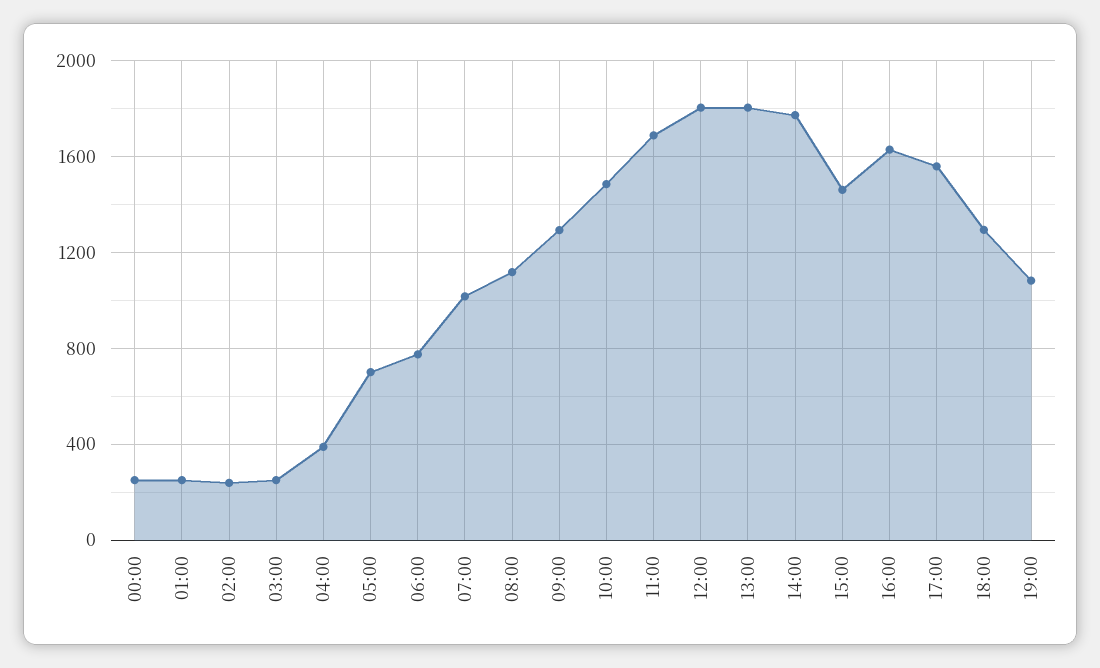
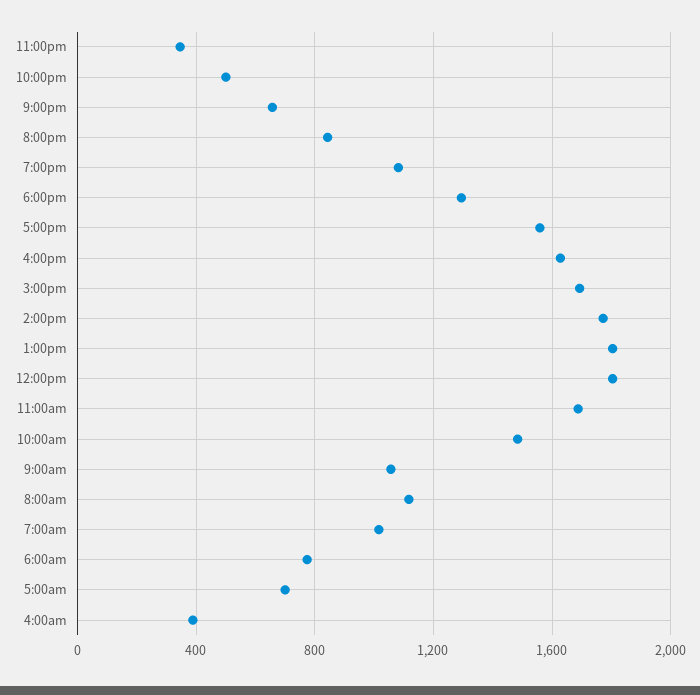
00:00: 250 -> none
01:00: 250 -> none
02:00: 250 -> none
03:00: 250 -> none
09:00: 1300 -> 1050
15:00: 1450 -> 1700
11:00pm: none -> 350
10:00pm: none -> 500
9:00pm: none -> 650
8:00pm: none -> 850

